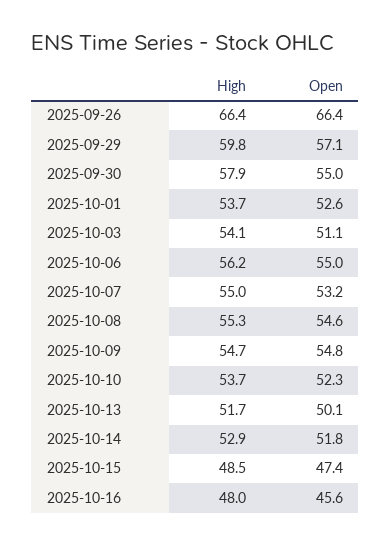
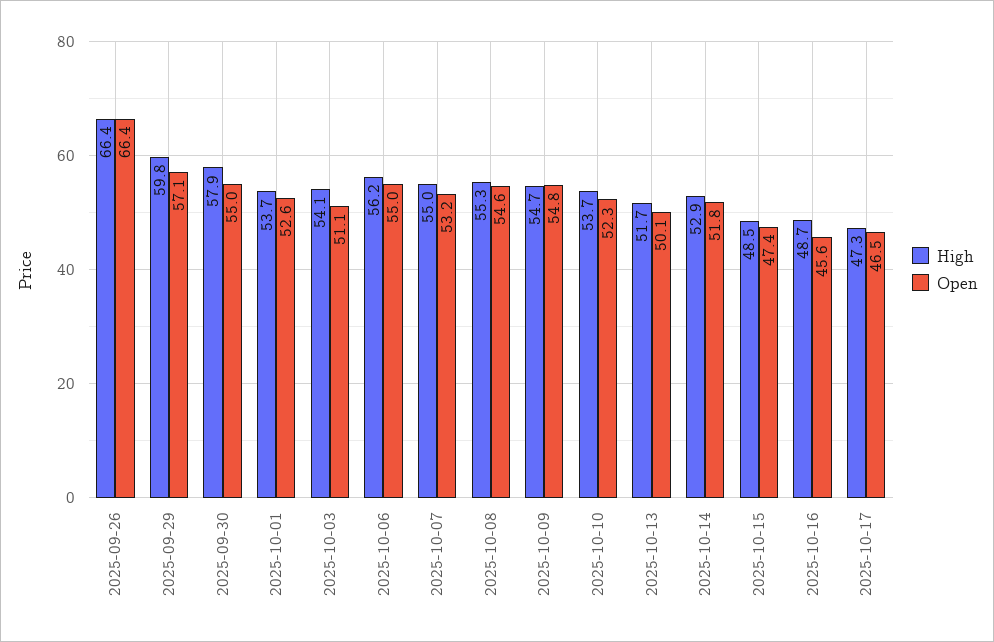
High, 2025-10-16: 48 -> 48.7
High, 2025-10-17: none -> 47.3
Open, 2025-10-17: none -> 46.5

